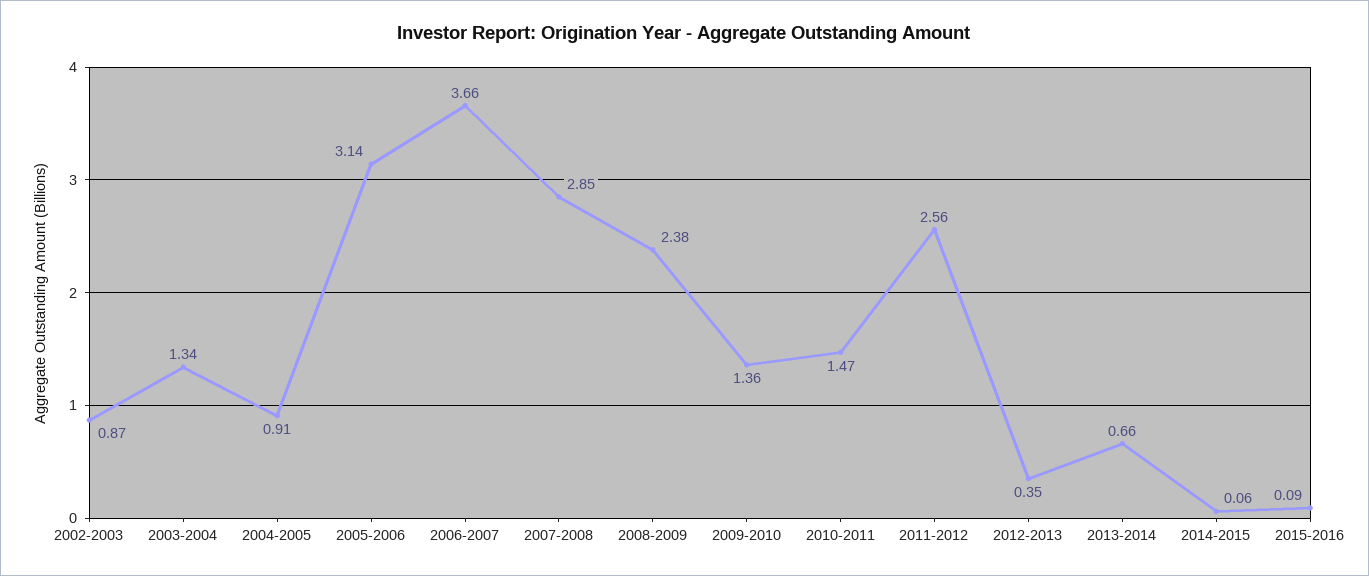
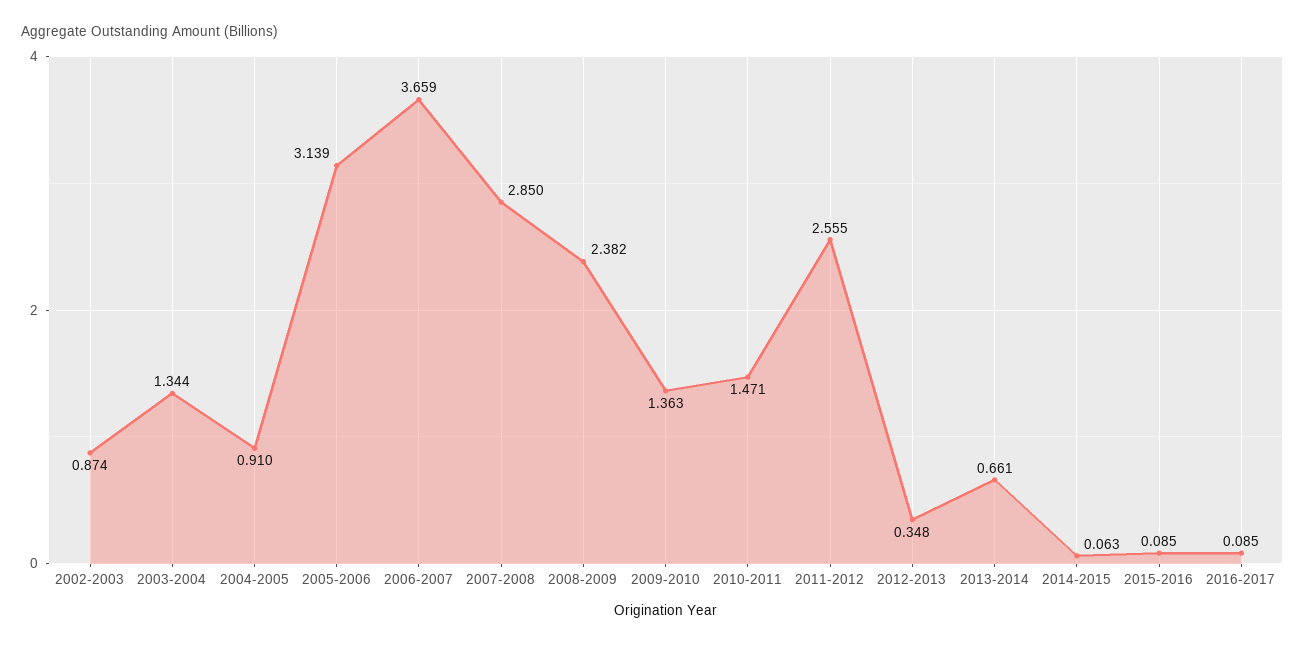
2016-2017: none -> 0.085

